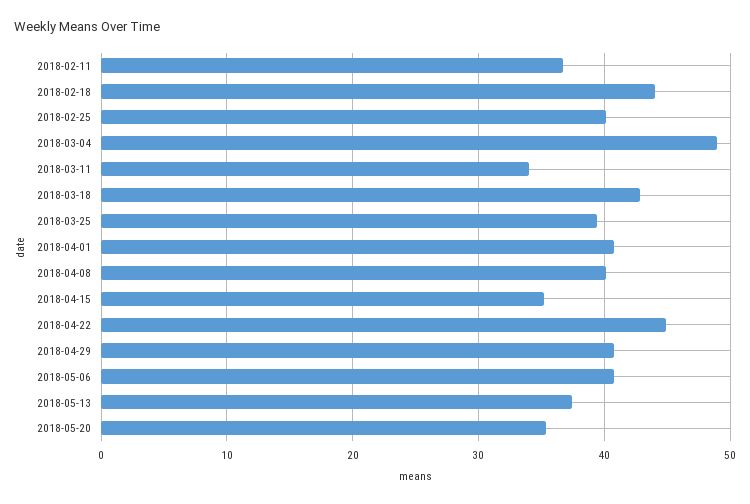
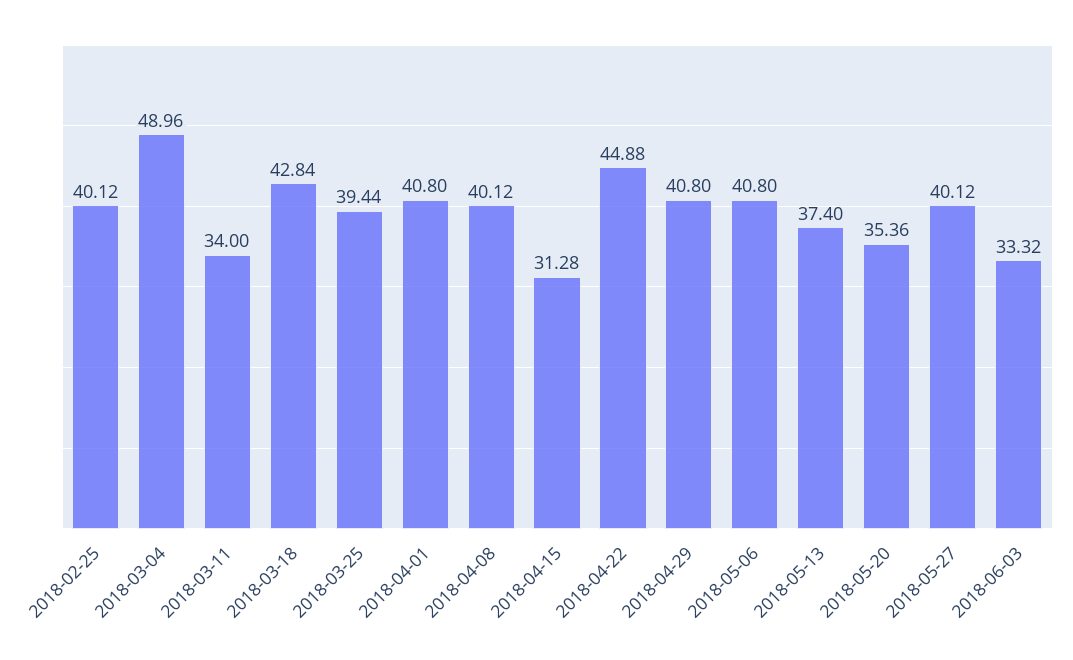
2018-02-11: 37 -> none
2018-02-18: 44 -> none
2018-04-15: 35 -> 31.28
2018-05-27: none -> 40.12
2018-06-03: none -> 33.32

